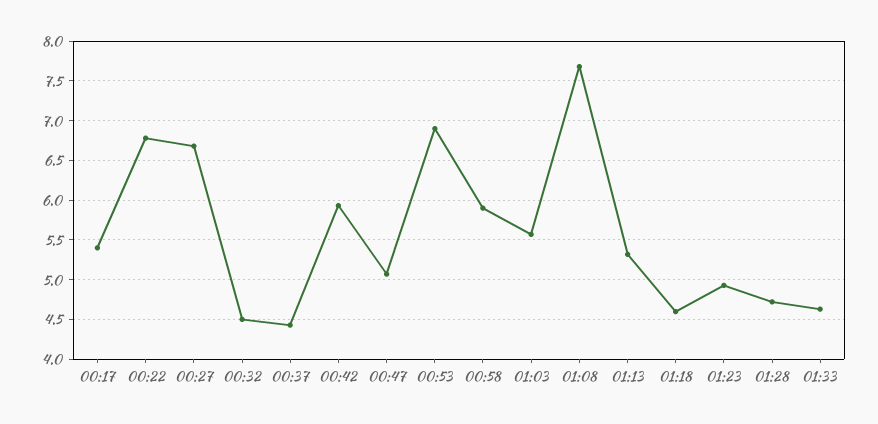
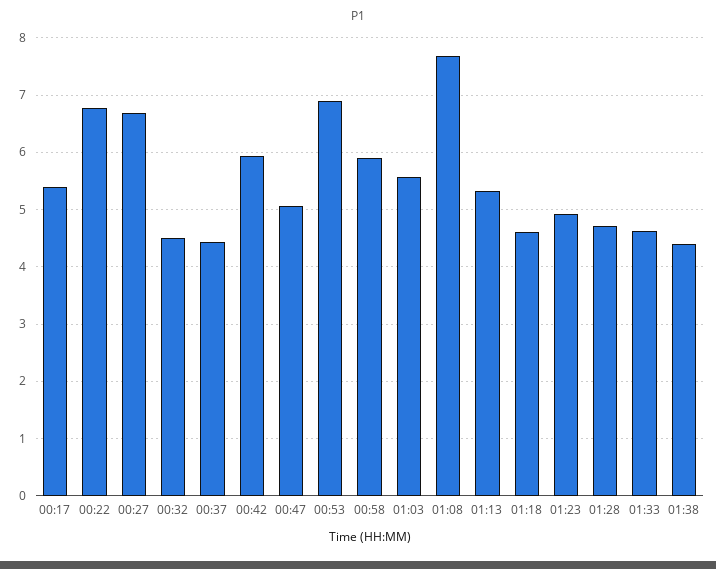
01:38: none -> 4.4

